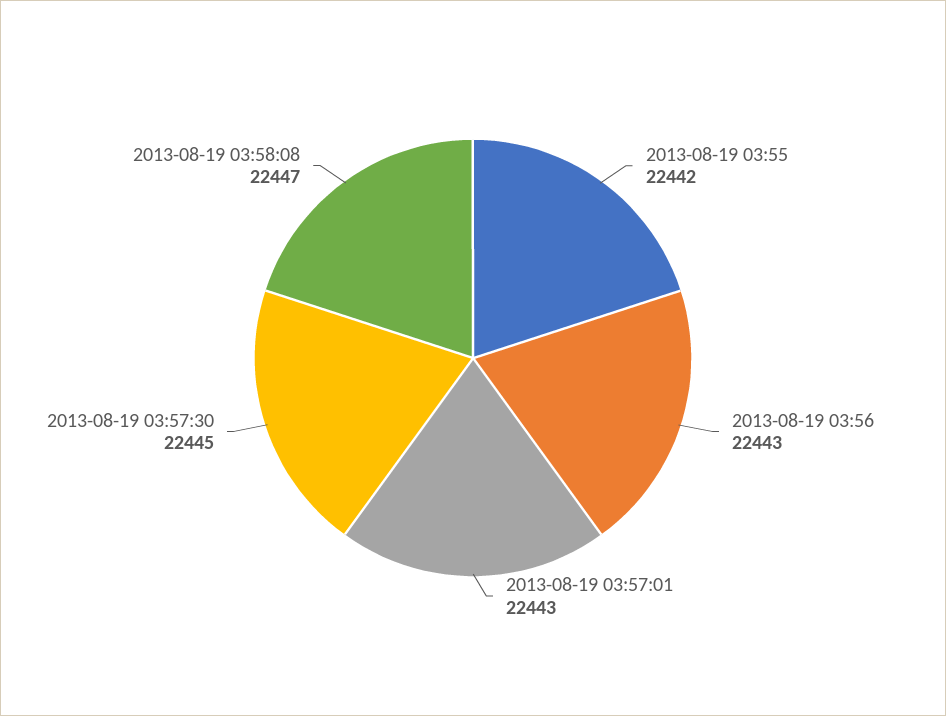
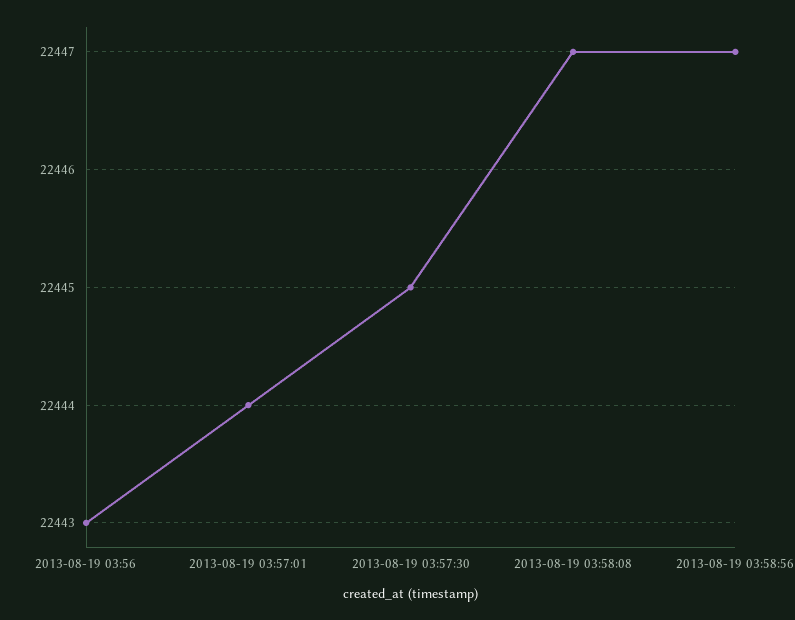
2013-08-19 03:55: 22442 -> none
2013-08-19 03:57:01: 22443 -> 22444
2013-08-19 03:58:56: none -> 22447

